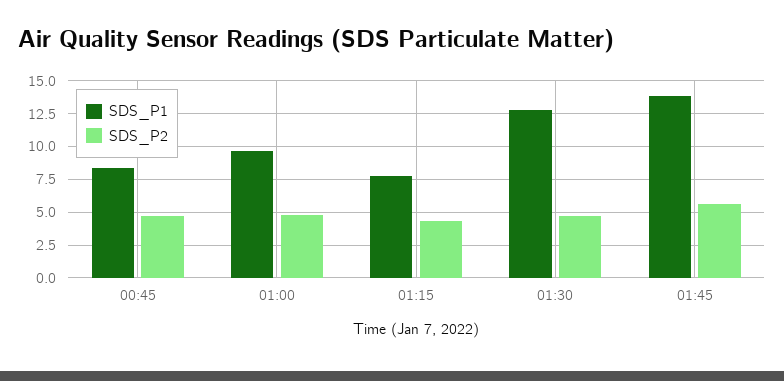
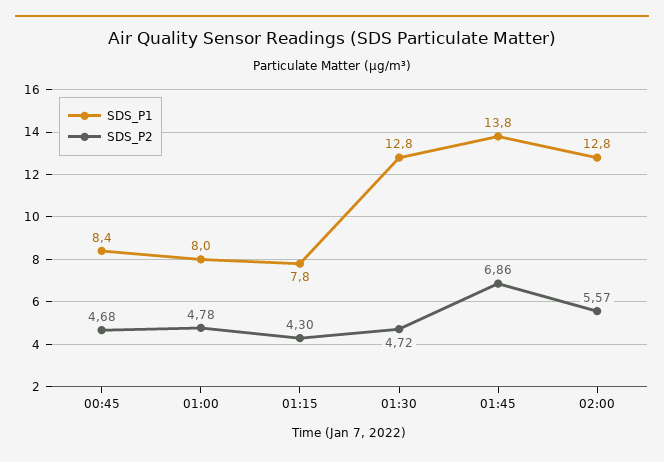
SDS_P1, 01:00: 9.5 -> 8
SDS_P2, 01:45: 5.5 -> 6.86
SDS_P1, 02:00: none -> 12.8
SDS_P2, 02:00: none -> 5.57

